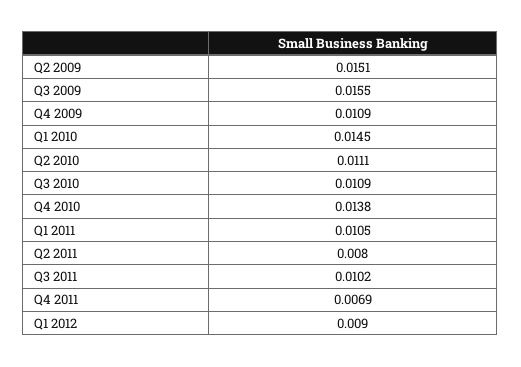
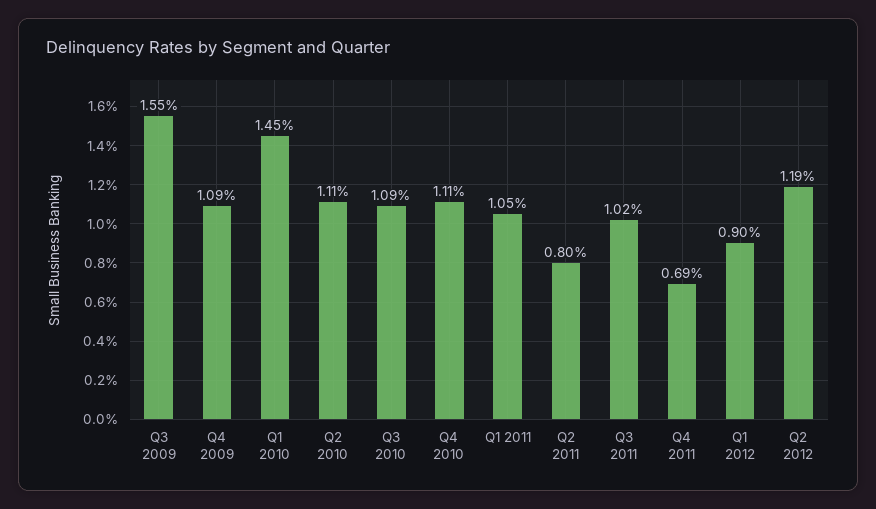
Q2 2009: 0.0151 -> none
Q4 2010: 0.0138 -> 0.0111
Q2 2012: none -> 0.0119

